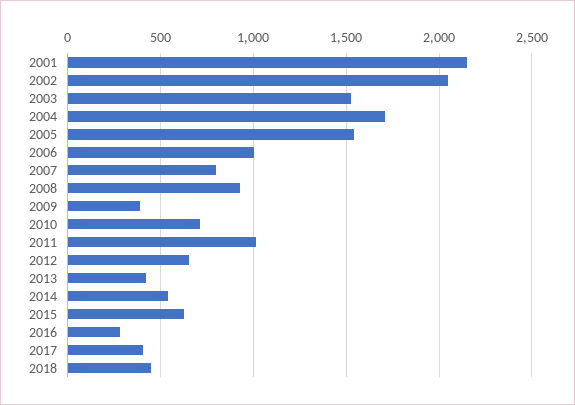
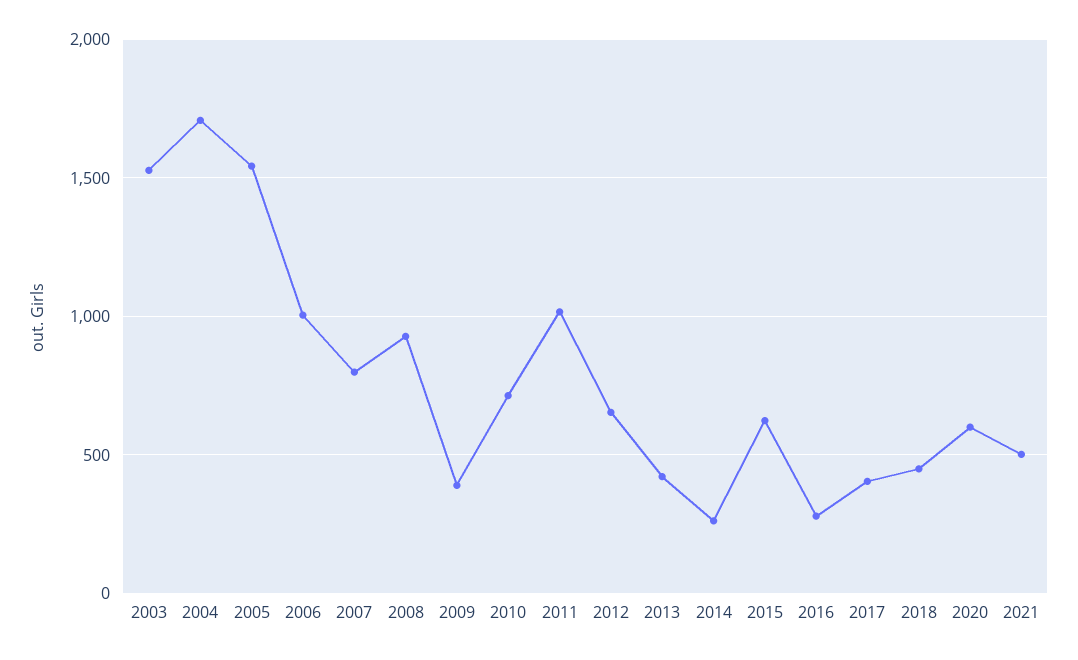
2001: 2150 -> none
2002: 2050 -> none
2014: 550 -> 250
2020: none -> 600
2021: none -> 500

